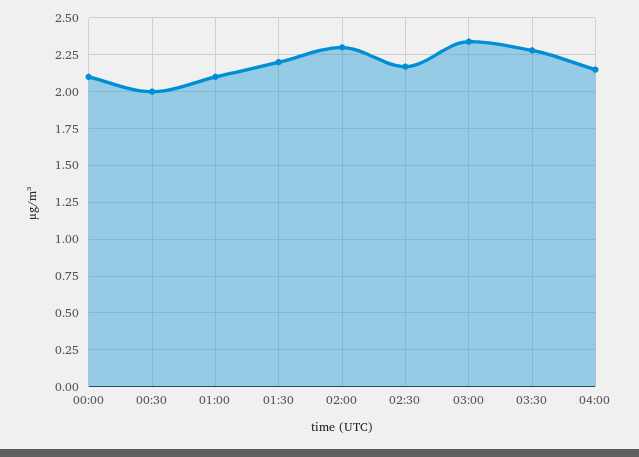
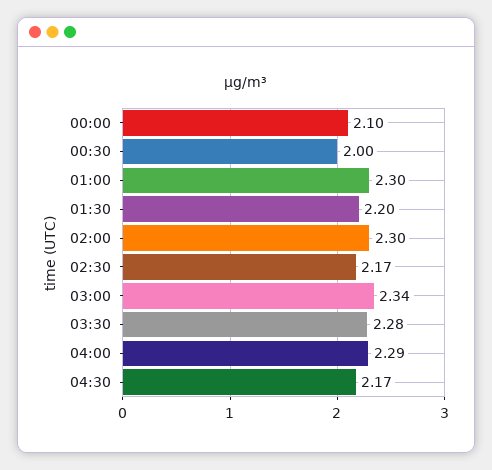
01:00: 2.1 -> 2.3
04:00: 2.15 -> 2.29
04:30: none -> 2.17

